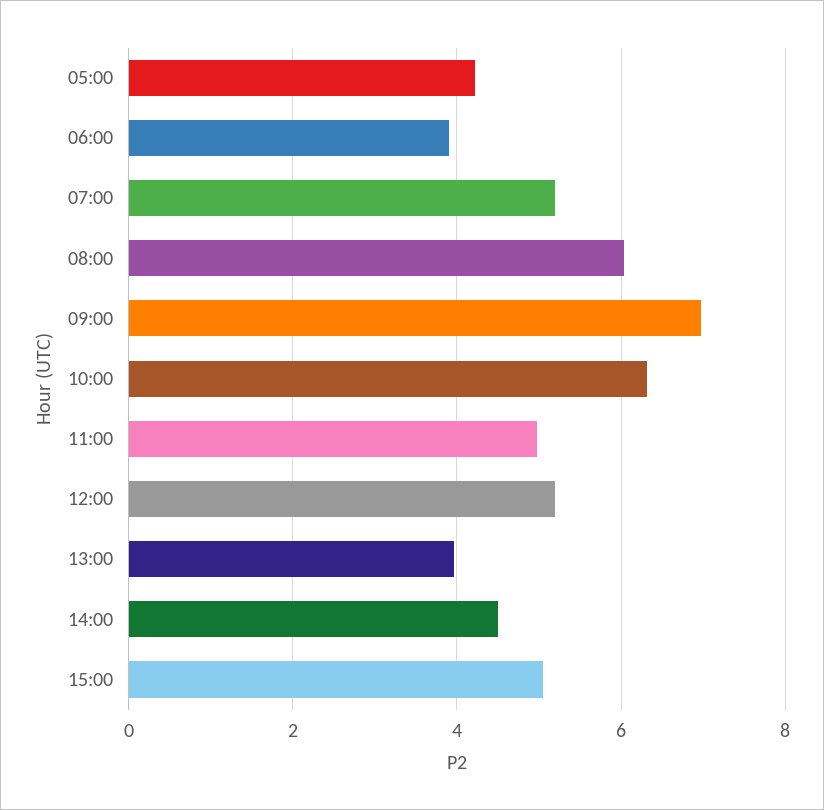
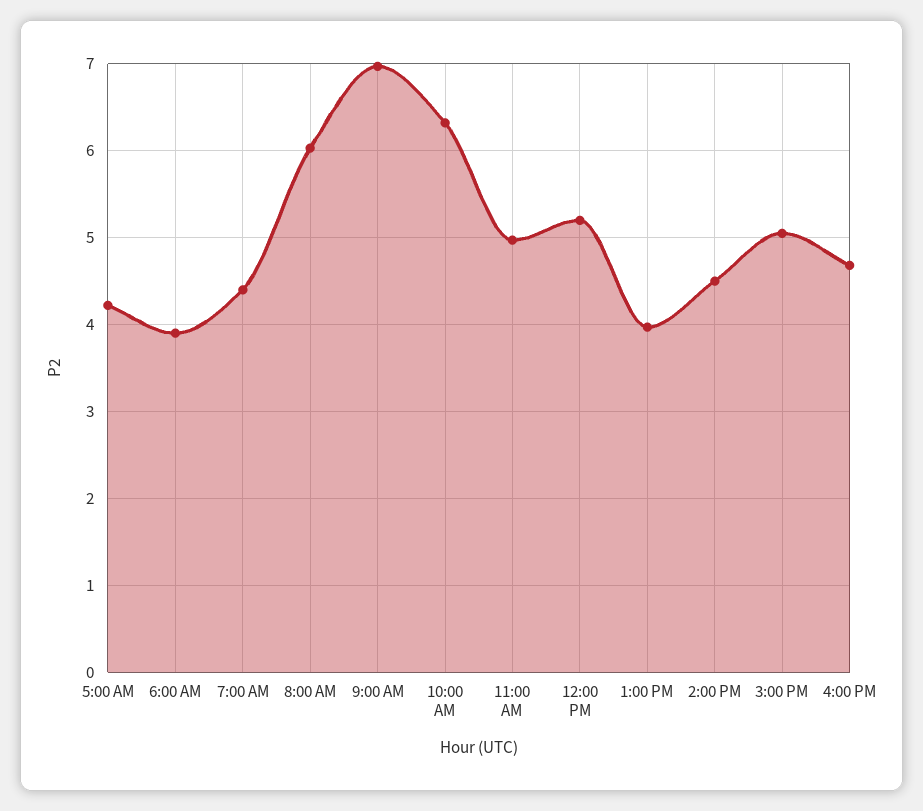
07:00: 5.2 -> 4.4
4:00 PM: none -> 4.7

